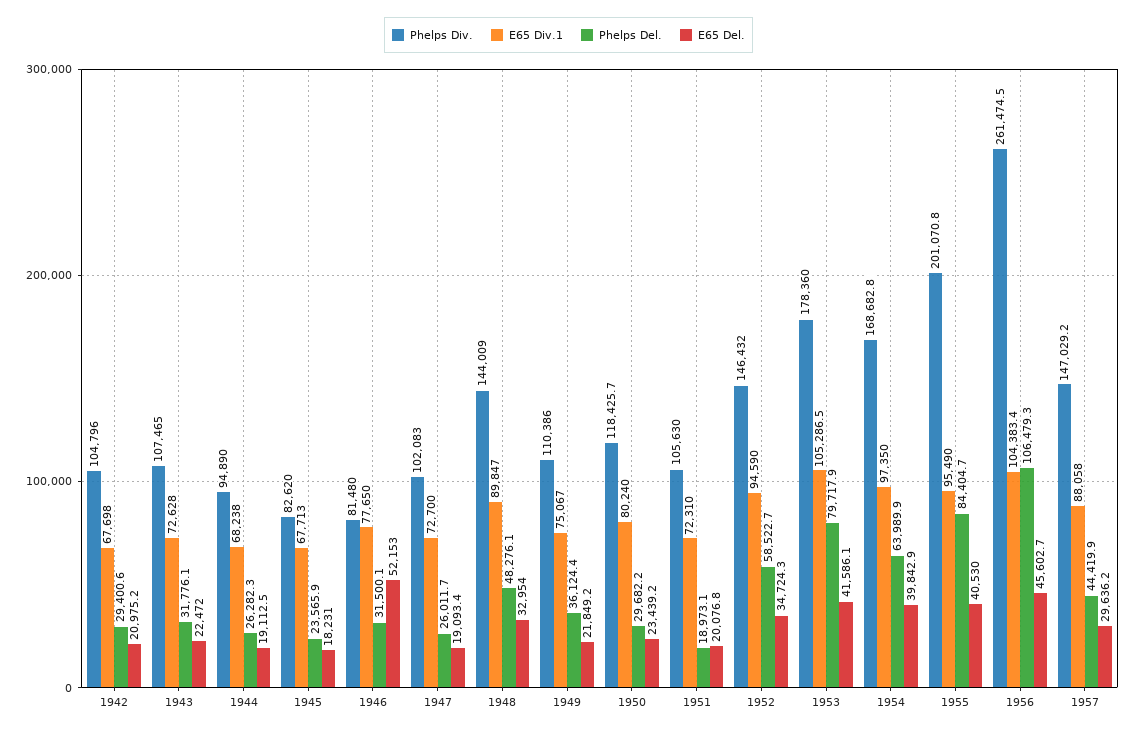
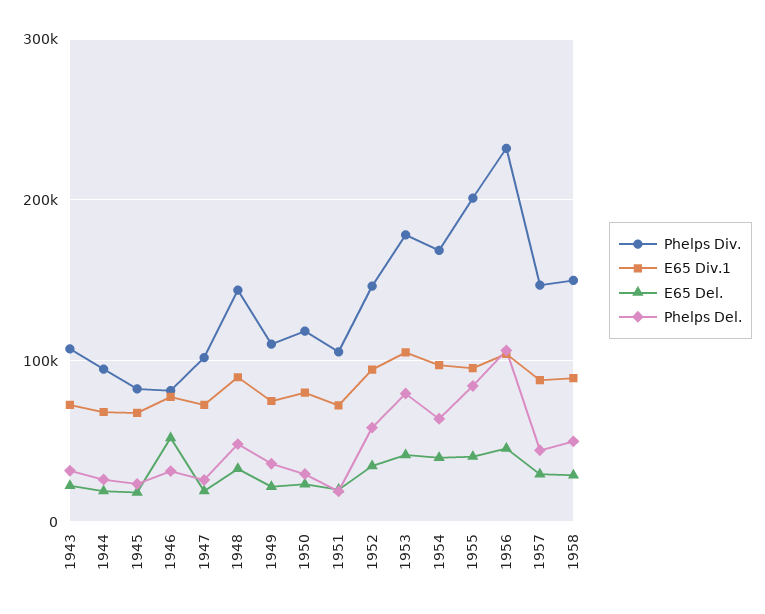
Phelps Div., 1942: 104796 -> none
E65 Div.1, 1942: 67698 -> none
Phelps Del., 1942: 29400.6 -> none
E65 Del., 1942: 20975.2 -> none
Phelps Div., 1956: 261474.5 -> 230000
Phelps Div., 1958: none -> 150000
E65 Div.1, 1958: none -> 90000
E65 Del., 1958: none -> 30000
Phelps Del., 1958: none -> 50000

